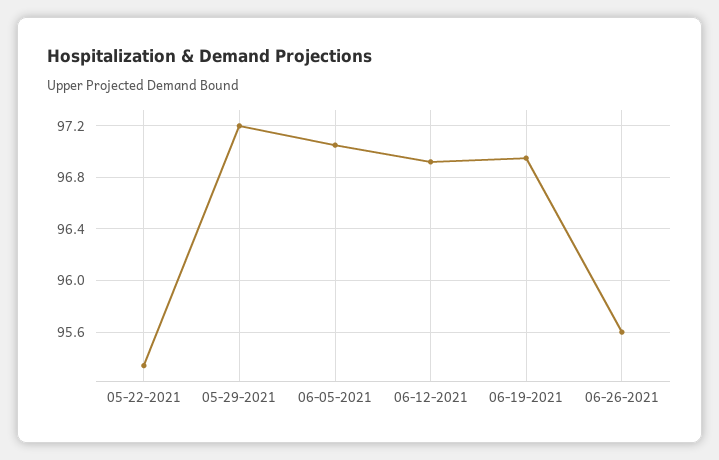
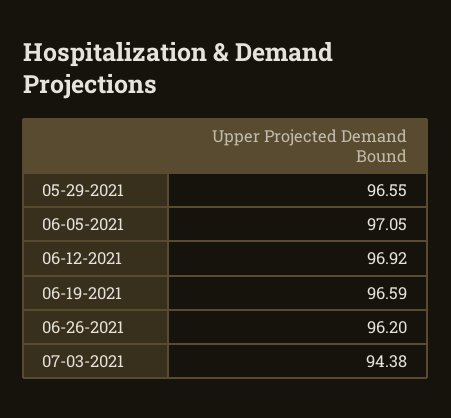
05-22-2021: 95.35 -> none
05-29-2021: 97.2 -> 96.55
06-19-2021: 96.95 -> 96.59
06-26-2021: 95.6 -> 96.2
07-03-2021: none -> 94.38

